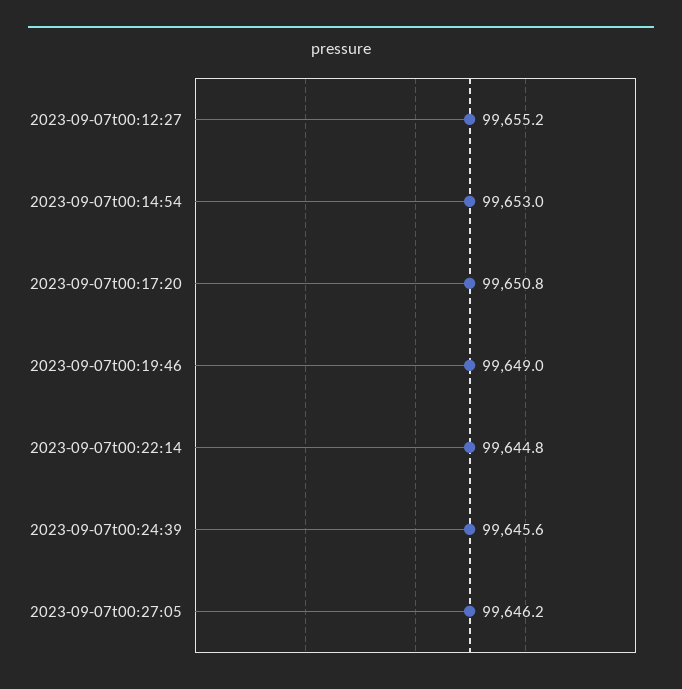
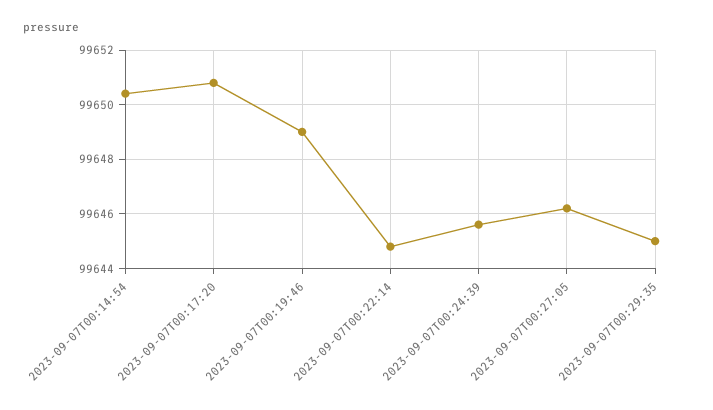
2023-09-07t00:12:27: 99655.2 -> none
2023-09-07t00:14:54: 99653 -> 99650.5
2023-09-07T00:29:35: none -> 99645

